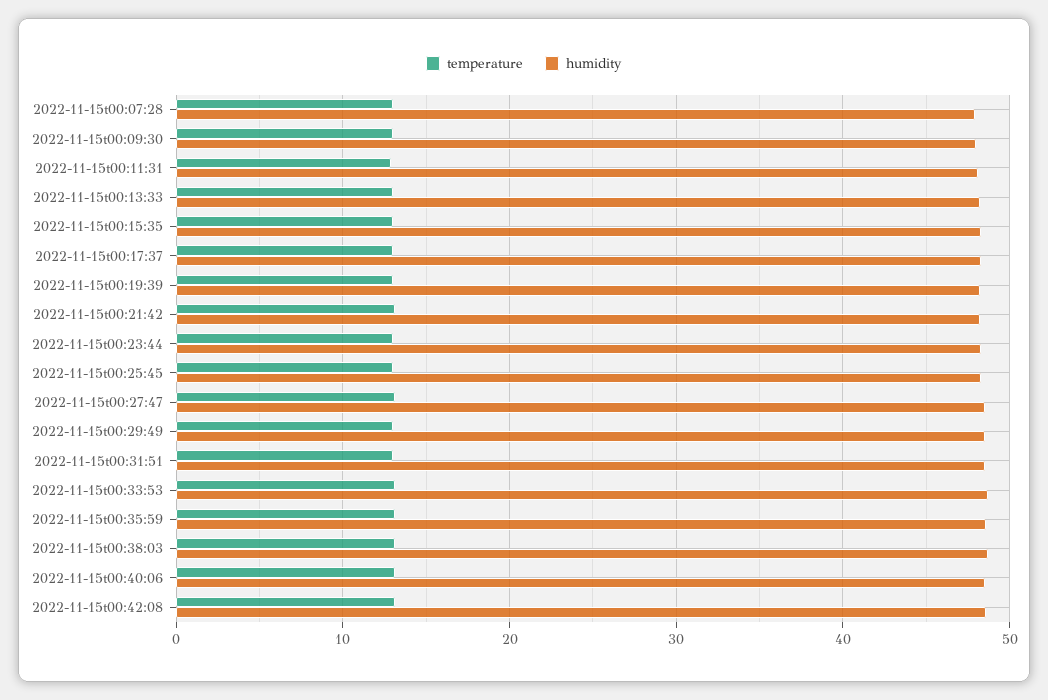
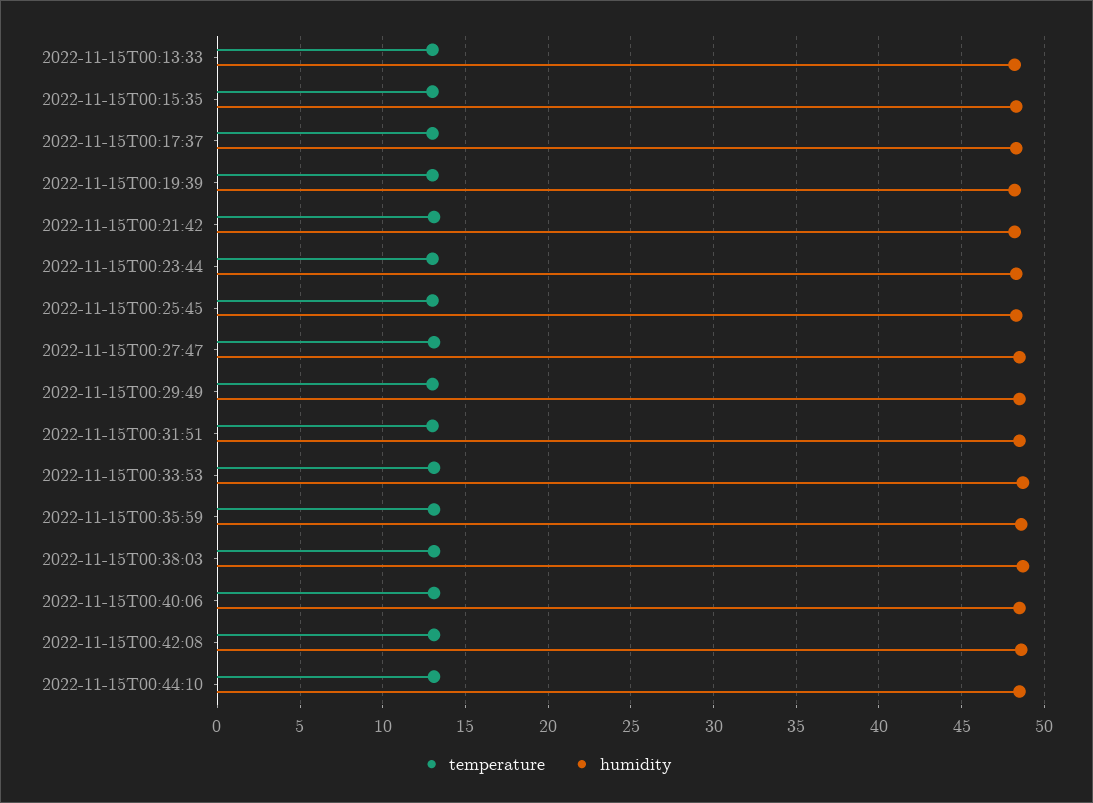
temperature, 2022-11-15t00:07:28: 13 -> none
humidity, 2022-11-15t00:07:28: 48 -> none
temperature, 2022-11-15t00:09:30: 13 -> none
humidity, 2022-11-15t00:09:30: 48 -> none
temperature, 2022-11-15t00:11:31: 13 -> none
humidity, 2022-11-15t00:11:31: 48 -> none
temperature, 2022-11-15T00:44:10: none -> 13
humidity, 2022-11-15T00:44:10: none -> 48.5

